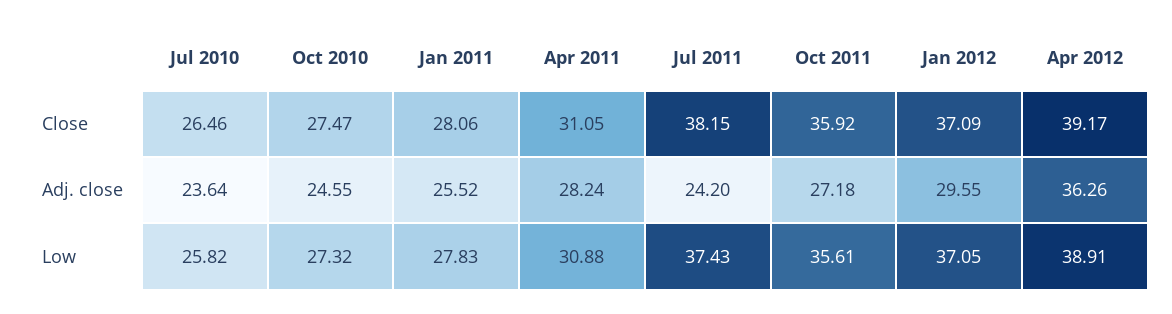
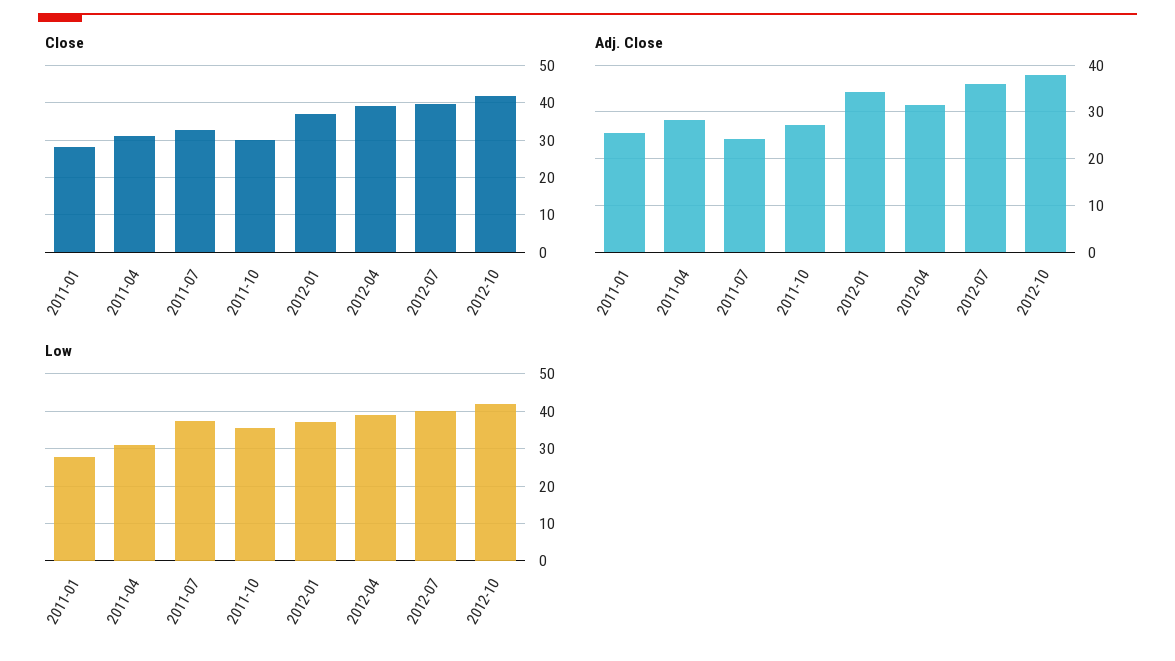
Close, Jul 2010: 26.46 -> none
Close, Oct 2010: 27.47 -> none
Close, Jul 2011: 38.15 -> 32
Close, Oct 2011: 35.92 -> 30
Adj. close, Jul 2010: 23.64 -> none
Adj. close, Oct 2010: 24.55 -> none
Adj. close, Jan 2012: 29.55 -> 34
Adj. close, Apr 2012: 36.26 -> 32
Low, Jul 2010: 25.82 -> none
Low, Oct 2010: 27.32 -> none
Close, 2012-07: none -> 40
Close, 2012-10: none -> 42
Adj. close, 2012-07: none -> 36
Adj. close, 2012-10: none -> 38
Low, 2012-07: none -> 40
Low, 2012-10: none -> 42

